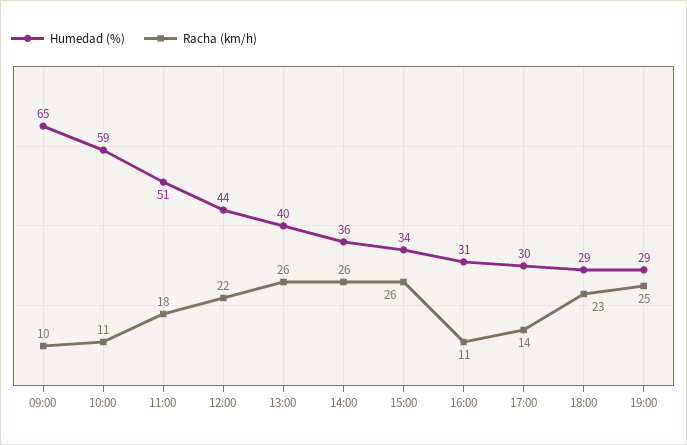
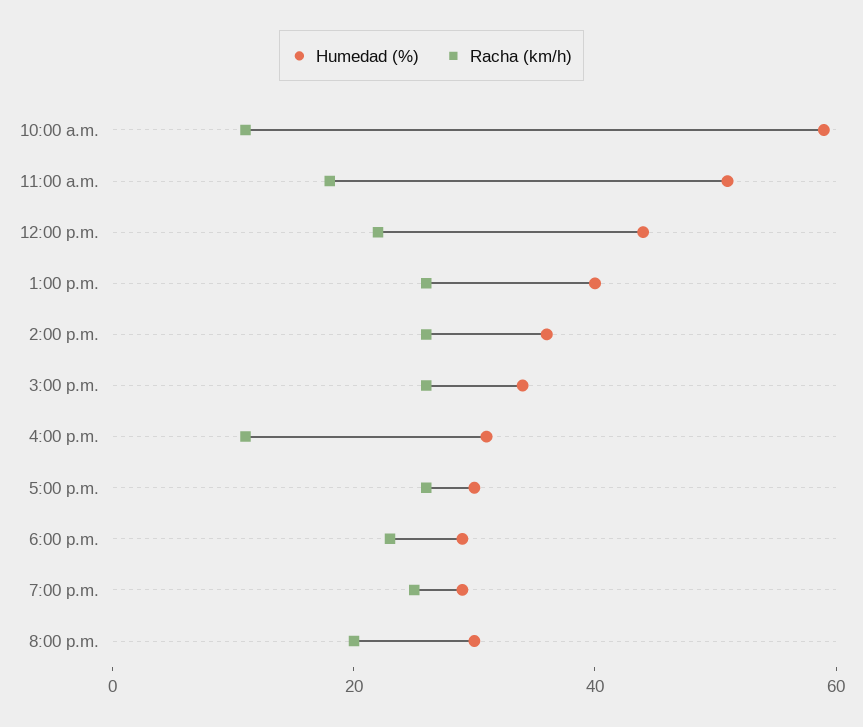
Humedad (%), 09:00: 65 -> none
Racha (km/h), 09:00: 10 -> none
Racha (km/h), 17:00: 14 -> 25
Humedad (%), 8:00 p.m.: none -> 30
Racha (km/h), 8:00 p.m.: none -> 20

